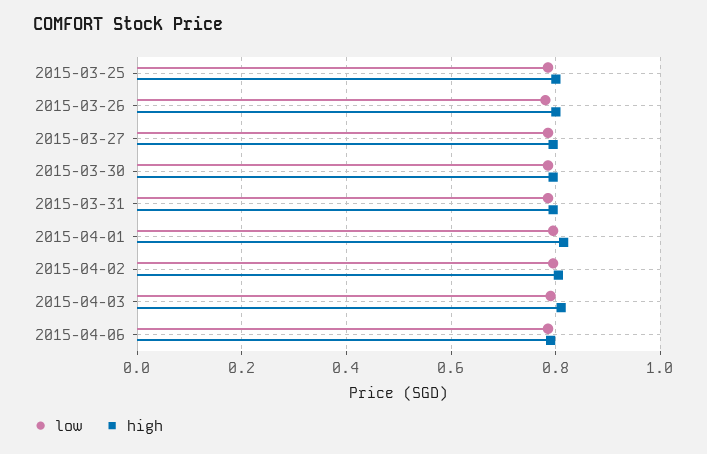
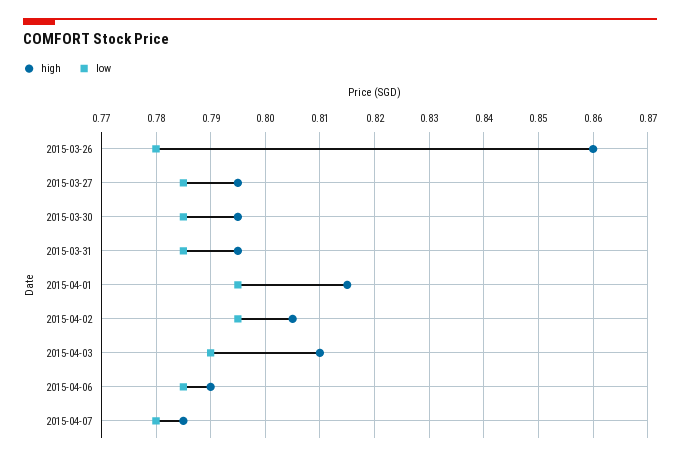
low, 2015-03-25: 0.78 -> none
high, 2015-03-25: 0.8 -> none
high, 2015-03-26: 0.8 -> 0.86
high, 2015-04-07: none -> 0.785
low, 2015-04-07: none -> 0.78

